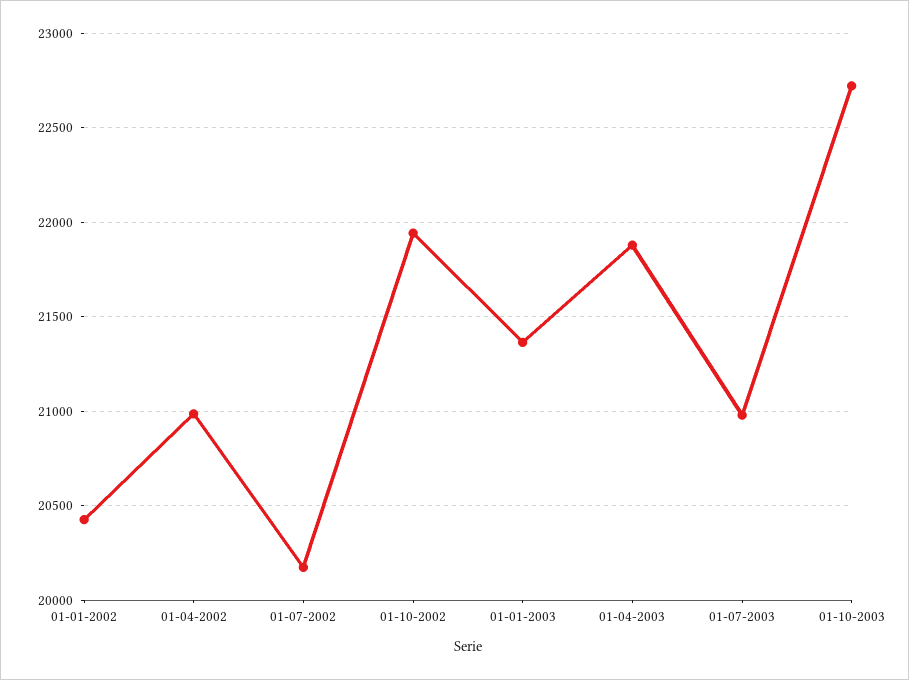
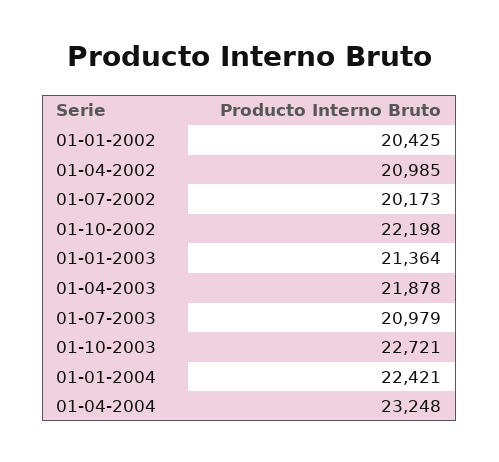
01-10-2002: 21950 -> 22198
01-01-2004: none -> 22421
01-04-2004: none -> 23248

